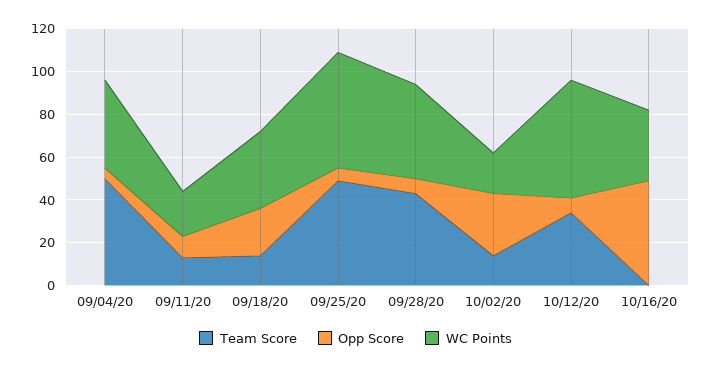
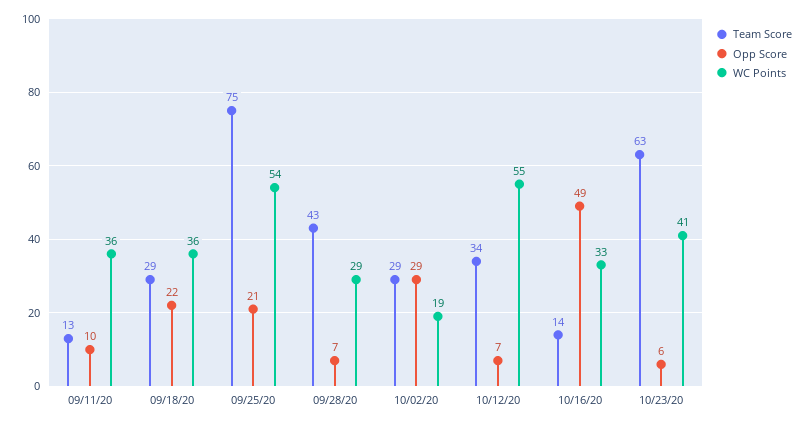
Team Score, 09/04/20: 50 -> none
Opp Score, 09/04/20: 5 -> none
WC Points, 09/04/20: 40 -> none
WC Points, 09/11/20: 20 -> 36
Team Score, 09/18/20: 15 -> 29
Team Score, 09/25/20: 50 -> 75
Opp Score, 09/25/20: 5 -> 21
WC Points, 09/28/20: 45 -> 29
Team Score, 10/02/20: 15 -> 29
Team Score, 10/16/20: 0 -> 14
Team Score, 10/23/20: none -> 63
Opp Score, 10/23/20: none -> 6
WC Points, 10/23/20: none -> 41

